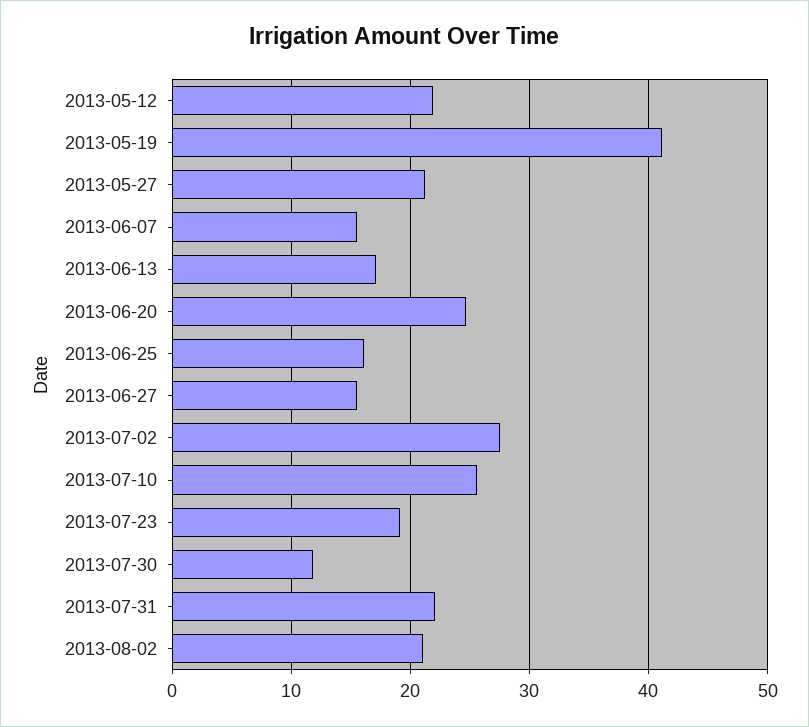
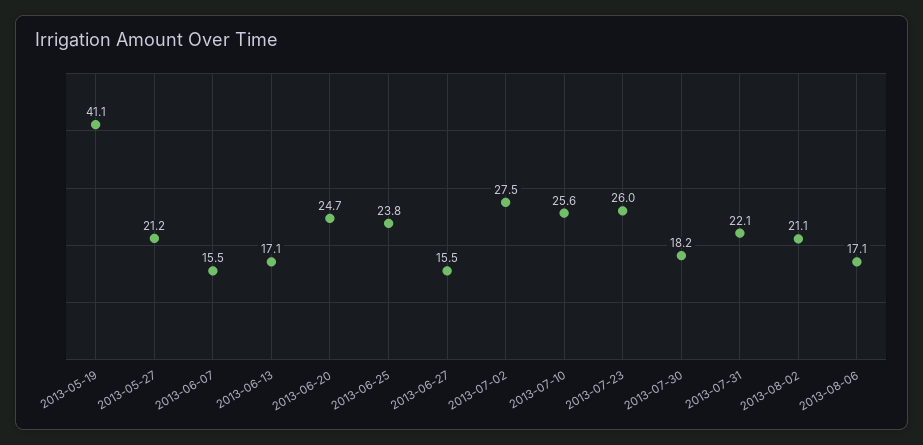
2013-05-12: 22 -> none
2013-06-25: 16 -> 23.8
2013-07-23: 19 -> 26
2013-07-30: 12 -> 18.2
2013-08-06: none -> 17.1

